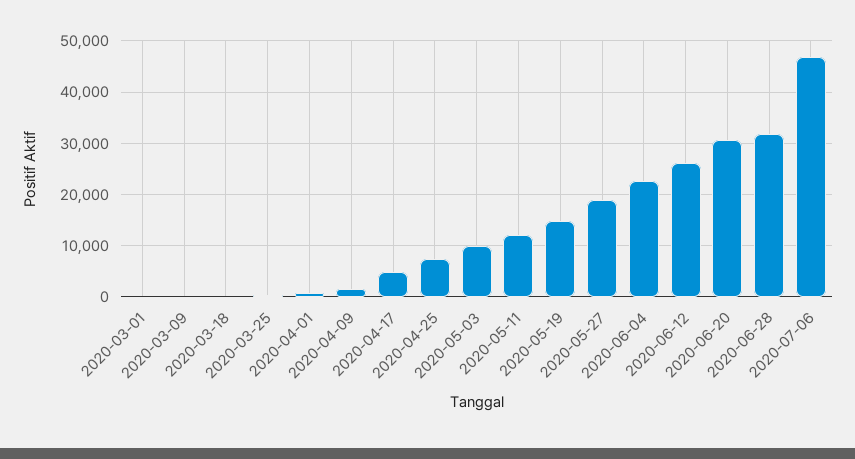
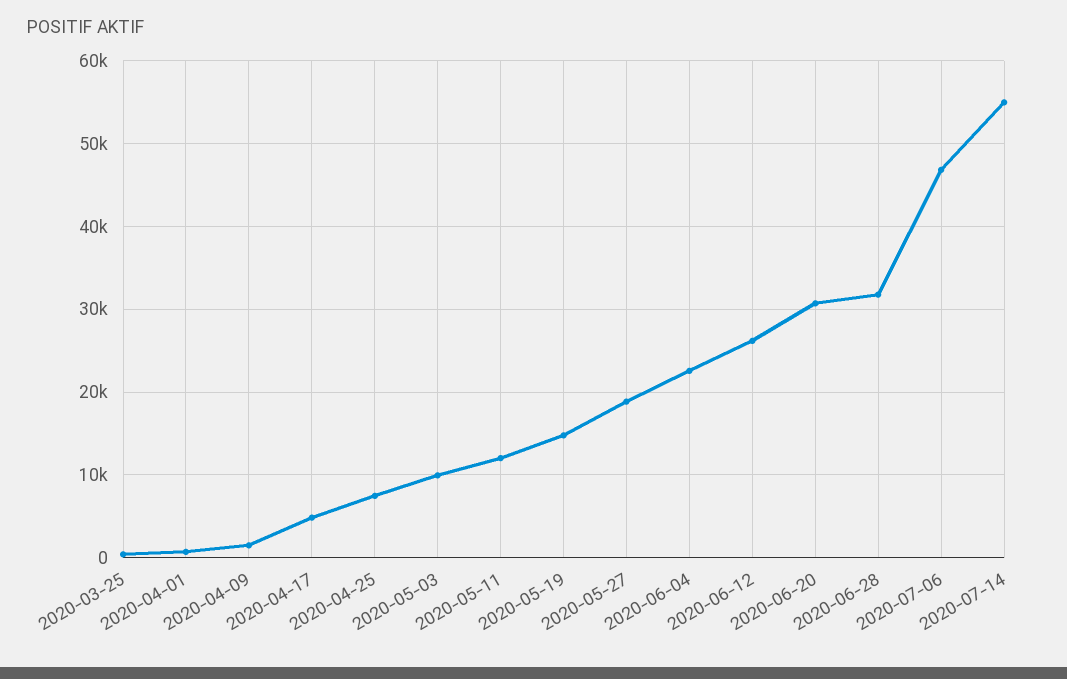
2020-03-01: 0 -> none
2020-03-09: 0 -> none
2020-03-18: 0 -> none
2020-07-14: none -> 55000

